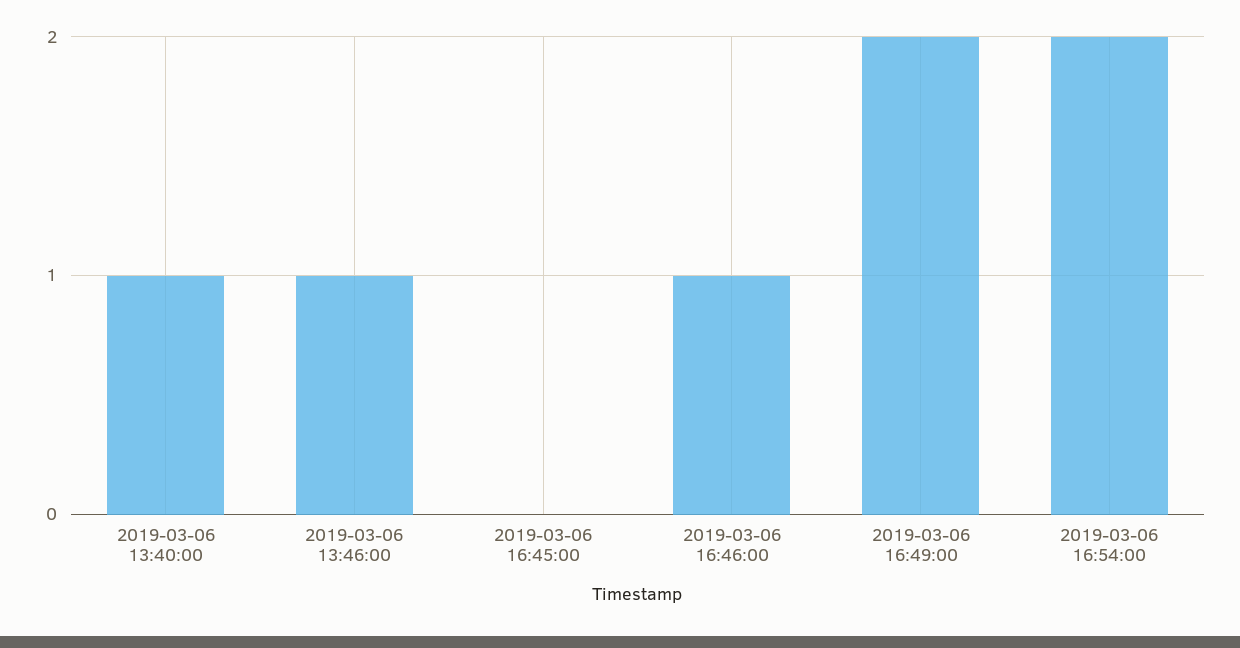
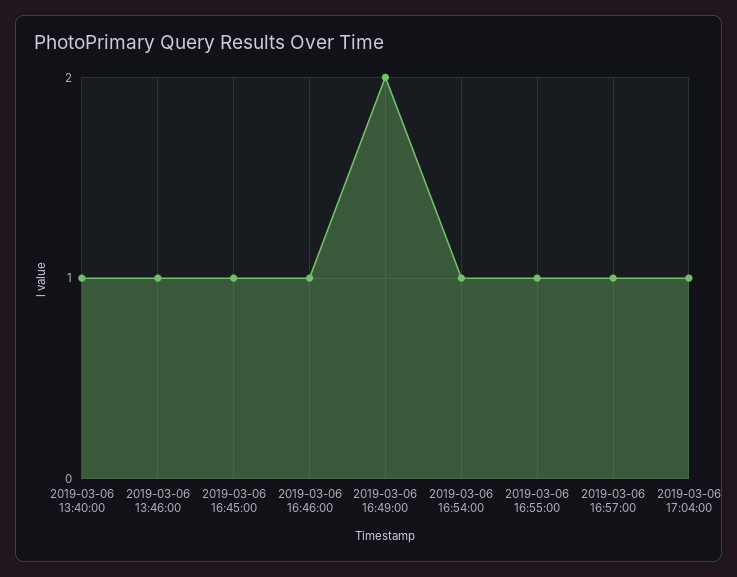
2019-03-06 16:45:00: 0 -> 1
2019-03-06 16:54:00: 2 -> 1
2019-03-06 16:55:00: none -> 1
2019-03-06 16:57:00: none -> 1
2019-03-06 17:04:00: none -> 1

